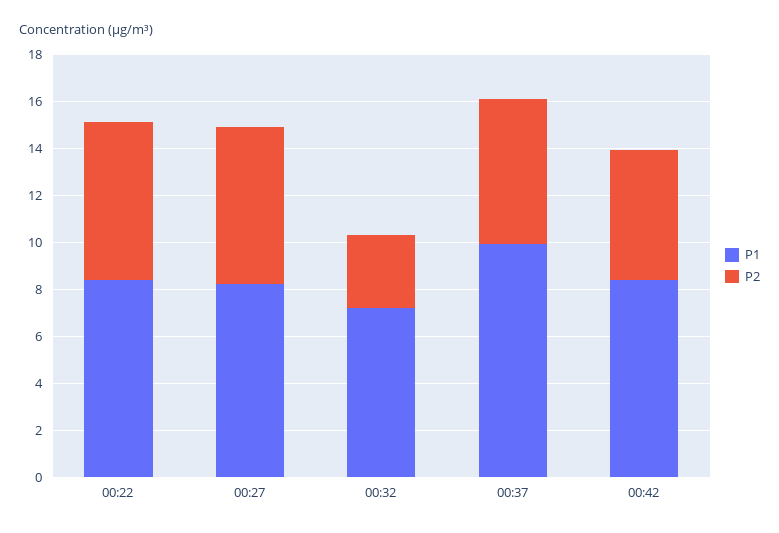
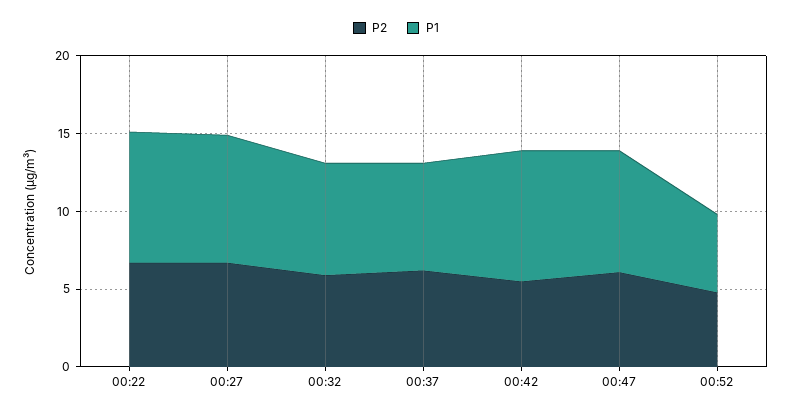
P2, 00:32: 3 -> 6
P1, 00:37: 10 -> 7
P2, 00:47: none -> 6
P1, 00:47: none -> 8
P2, 00:52: none -> 5
P1, 00:52: none -> 5

